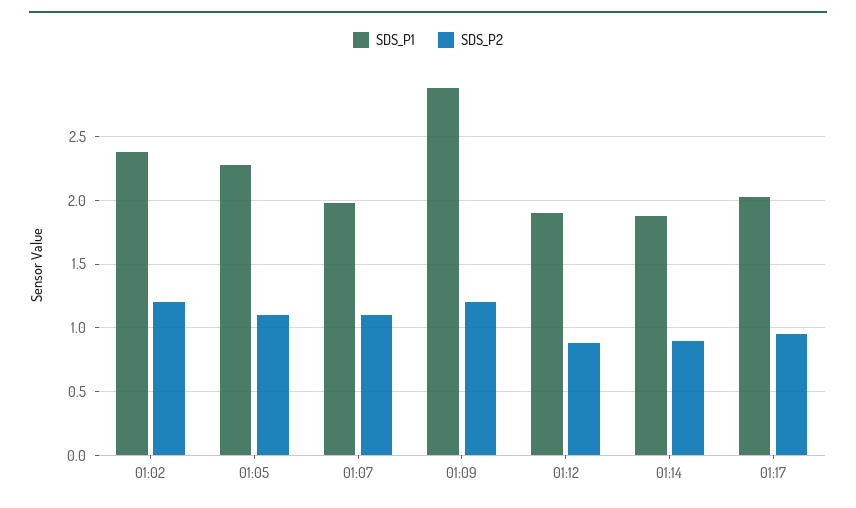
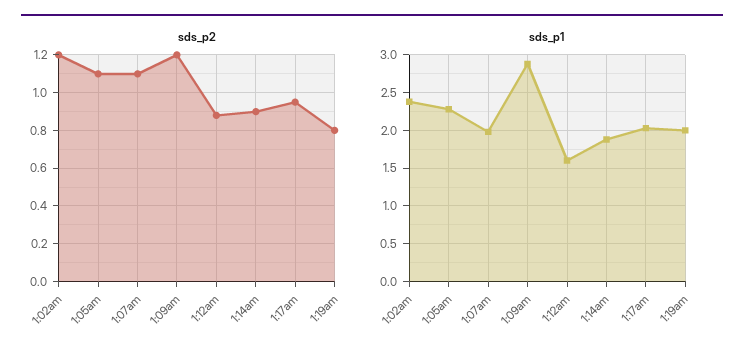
SDS_P1, 01:12: 1.9 -> 1.6
SDS_P2, 1:19am: none -> 0.8
SDS_P1, 1:19am: none -> 2

